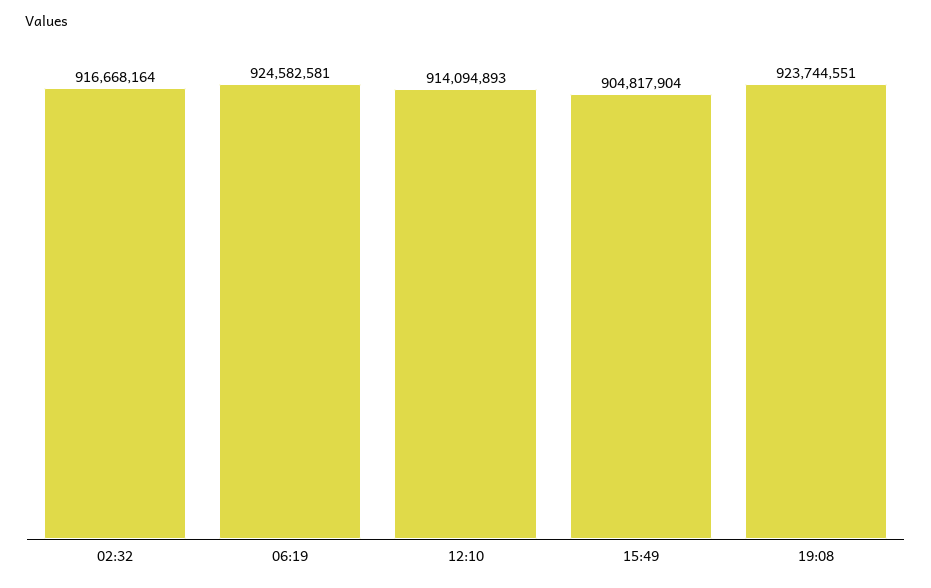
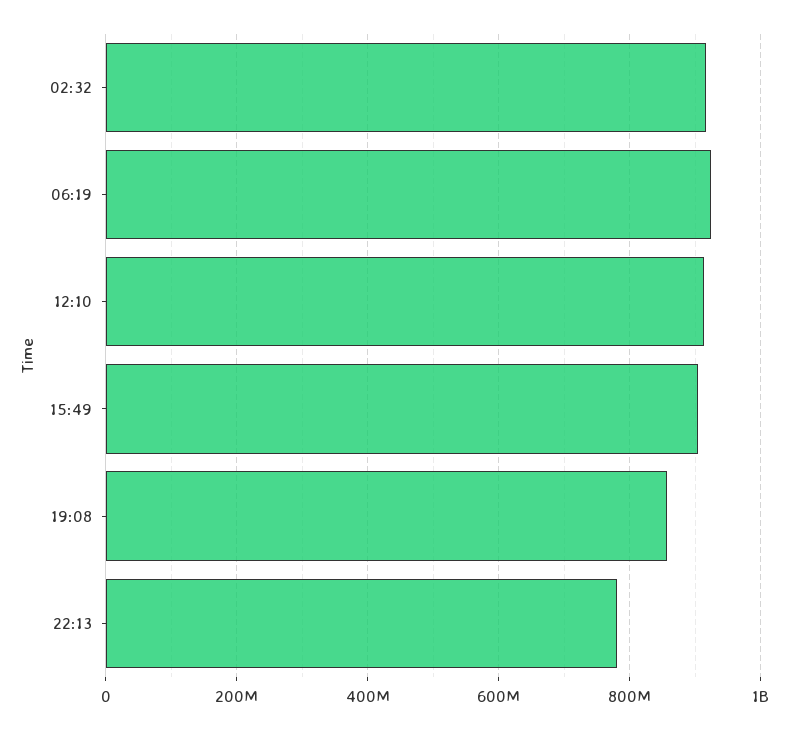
19:08: 923744551 -> 860000000
22:13: none -> 780000000

